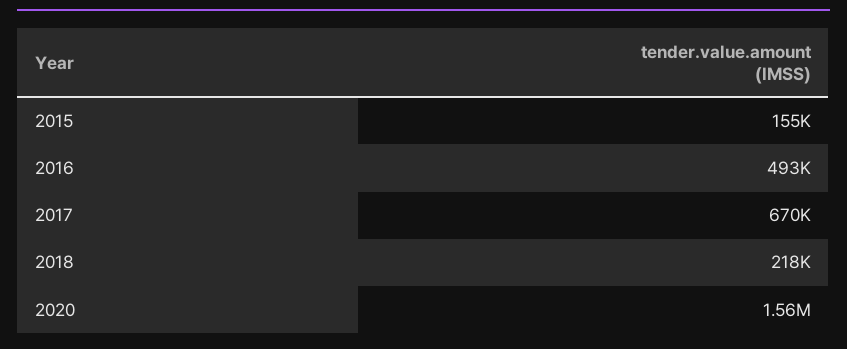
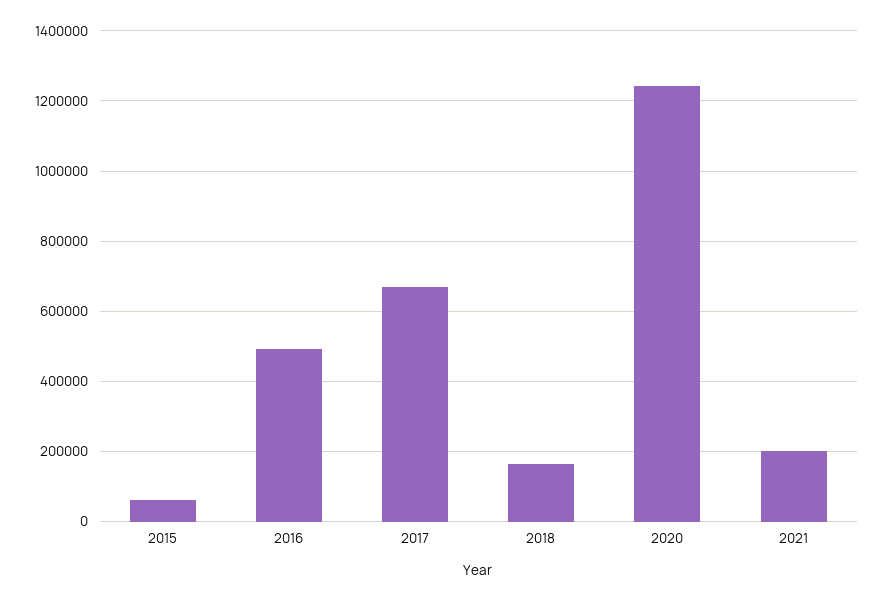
2015: 155000 -> 60000
2018: 218000 -> 160000
2020: 1560000 -> 1240000
2021: none -> 200000

